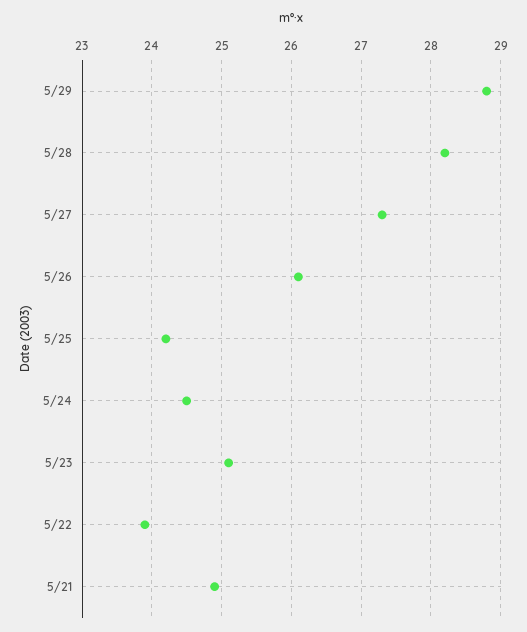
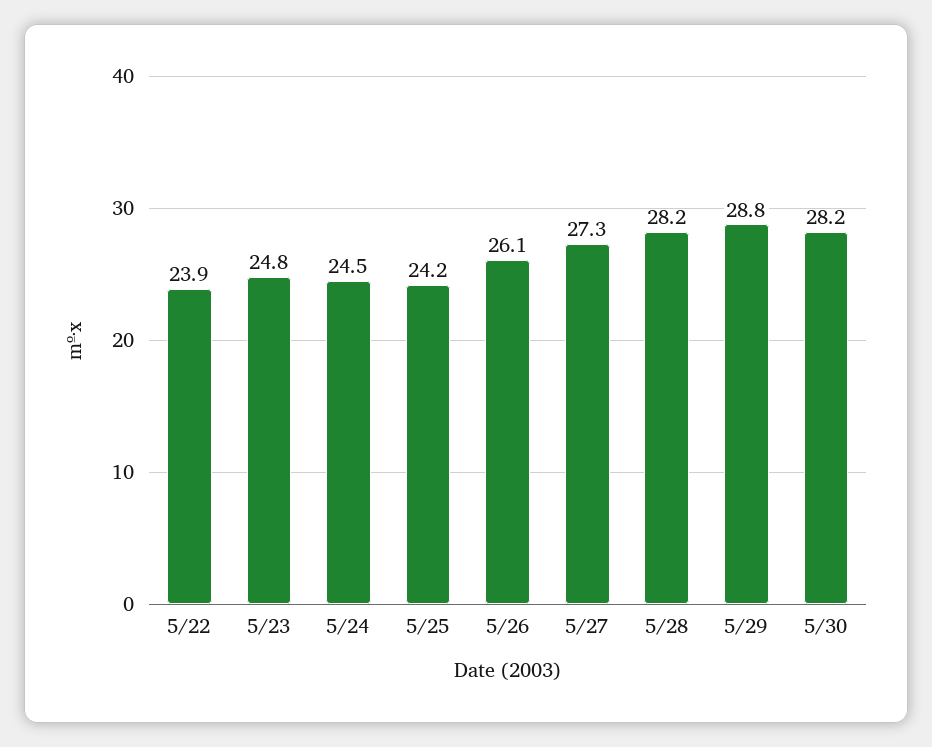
5/23: 25.1 -> 24.8
5/21: 24.9 -> none
5/30: none -> 28.2

